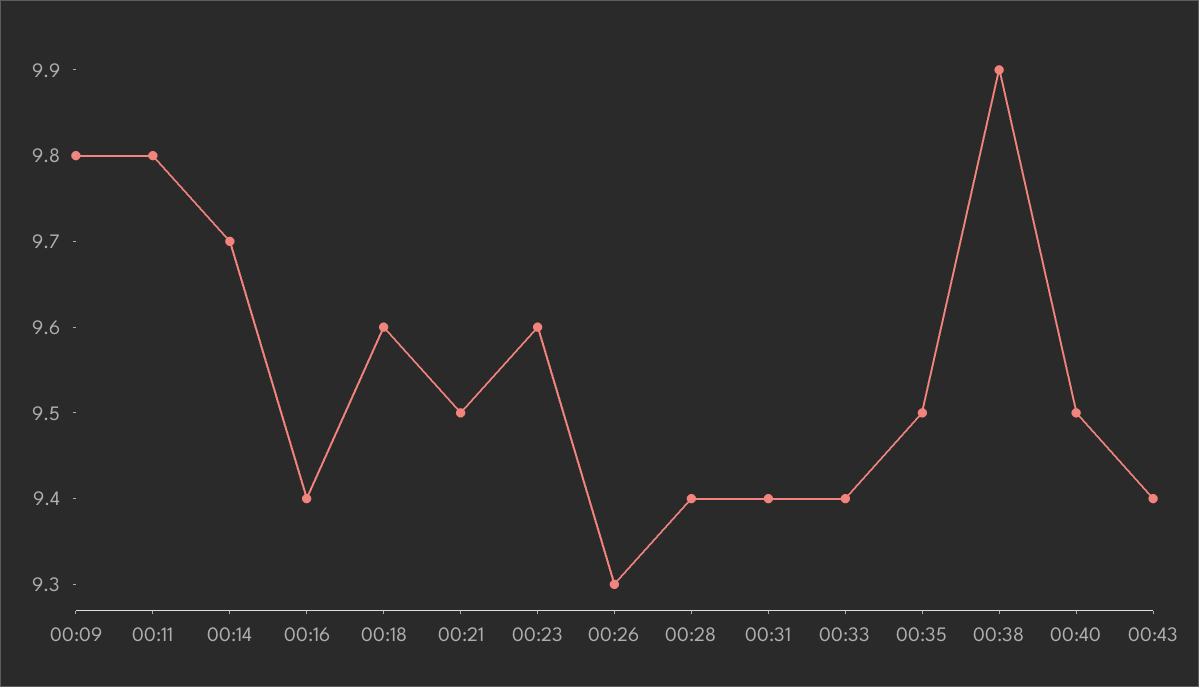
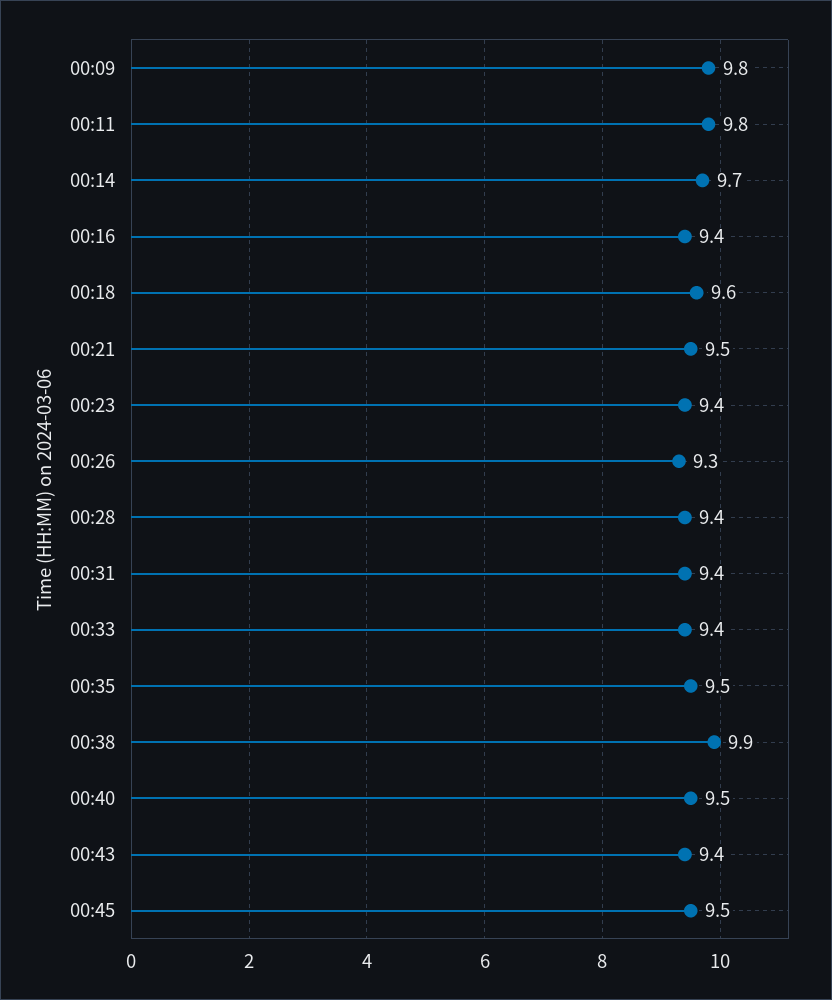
00:23: 9.6 -> 9.4
00:45: none -> 9.5

